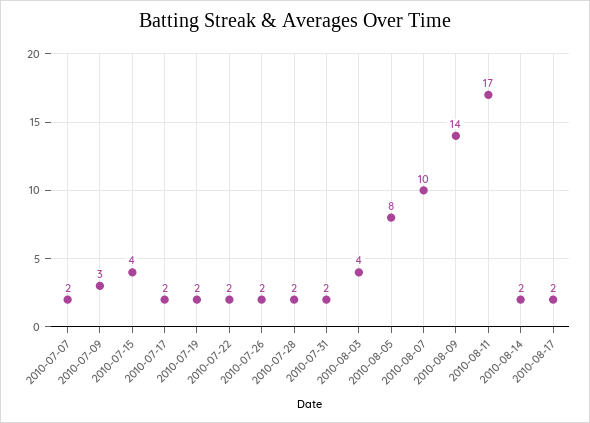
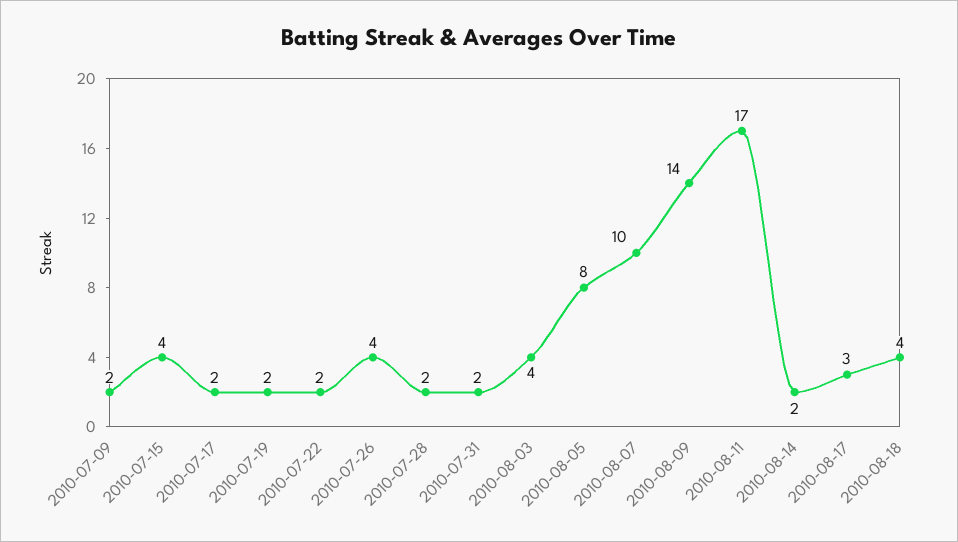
2010-07-07: 2 -> none
2010-07-09: 3 -> 2
2010-07-26: 2 -> 4
2010-08-17: 2 -> 3
2010-08-18: none -> 4

